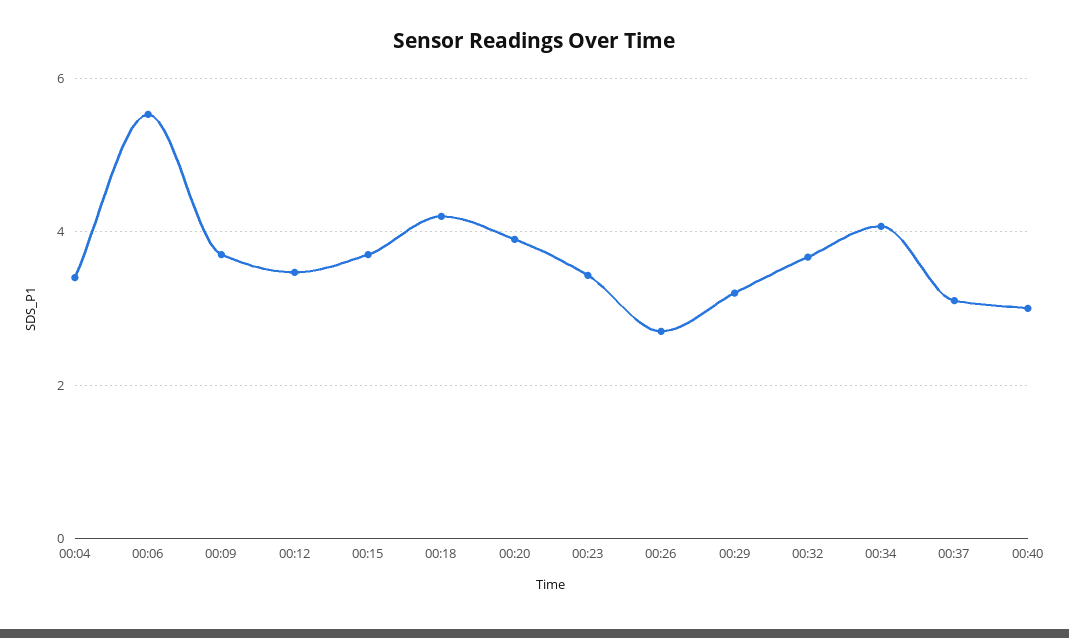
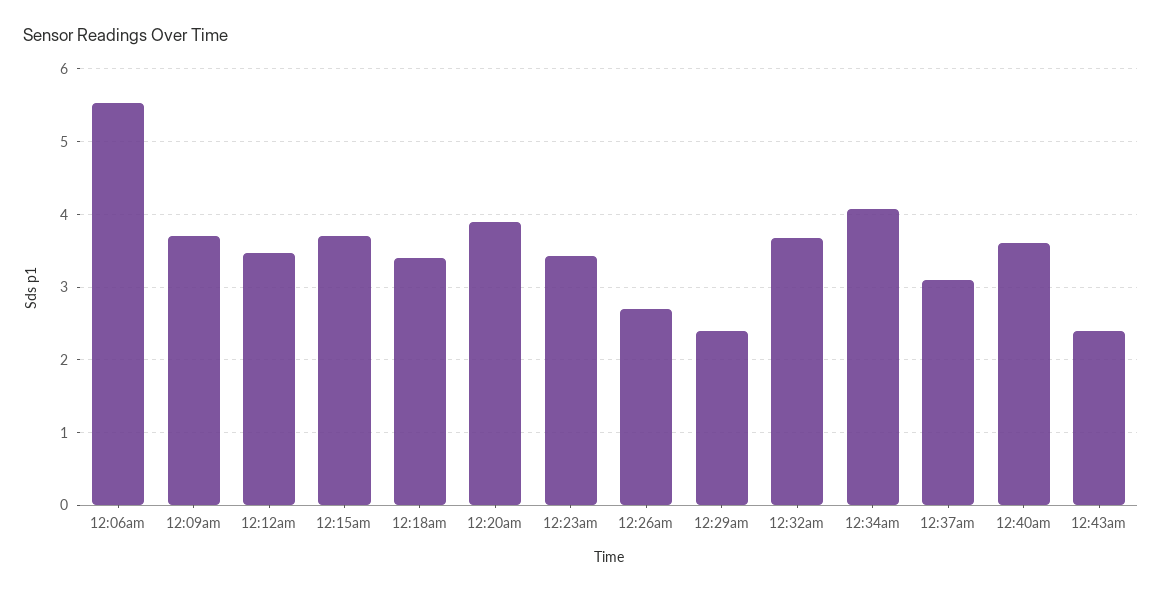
00:04: 3.4 -> none
00:18: 4.2 -> 3.4
00:29: 3.2 -> 2.4
00:40: 3 -> 3.6
12:43am: none -> 2.4

